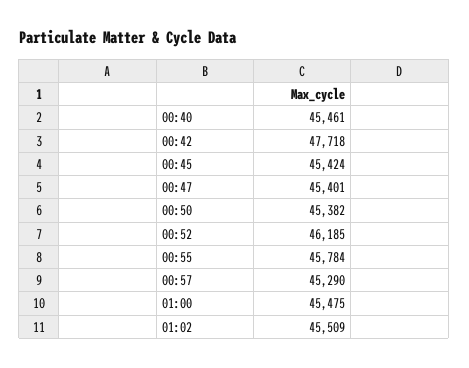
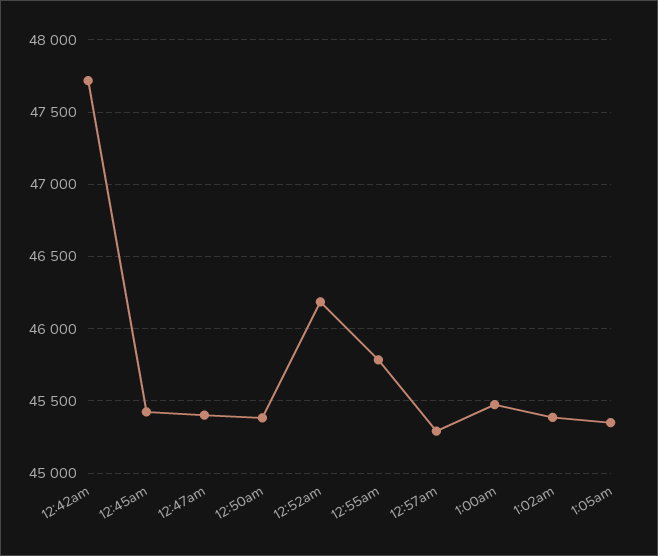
00:40: 45461 -> none
01:02: 45509 -> 45400
1:05am: none -> 45350

